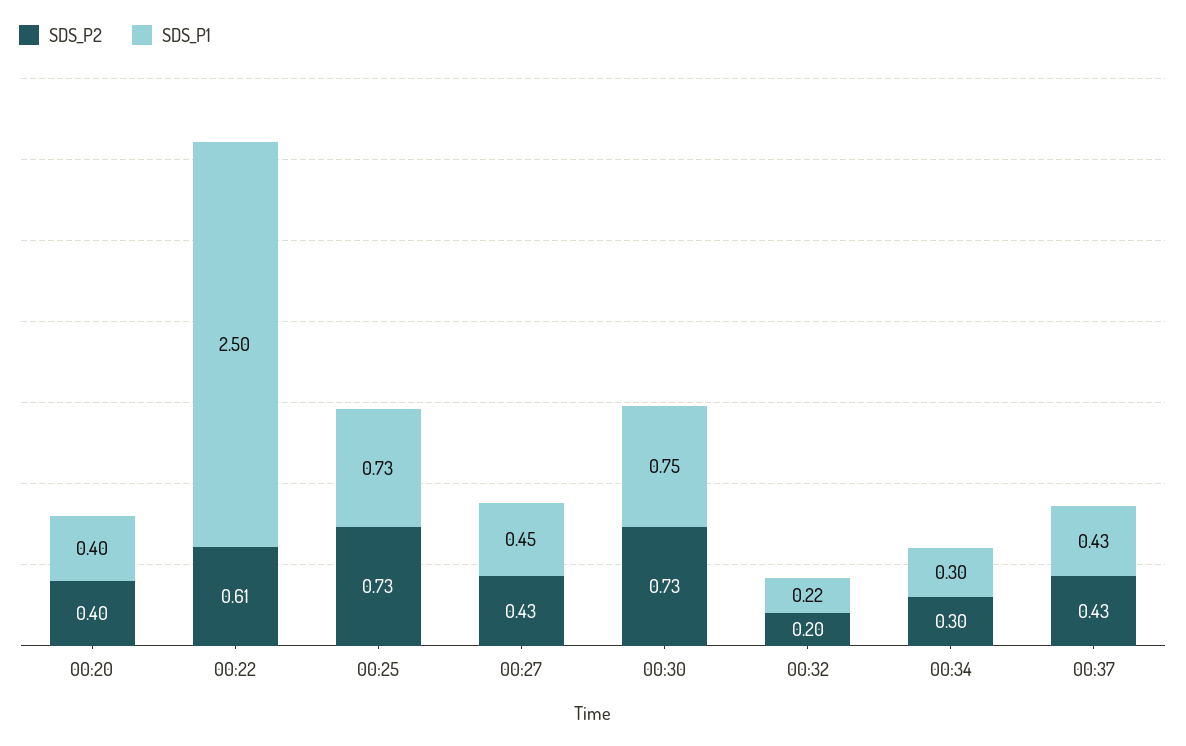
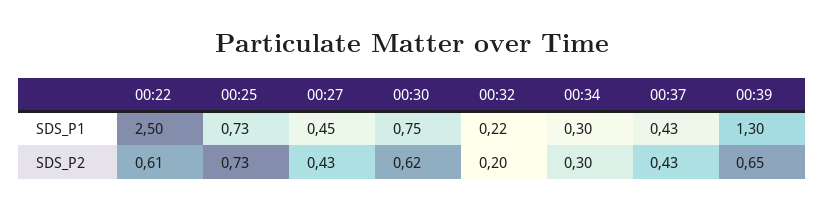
SDS_P2, 00:20: 0.4 -> none
SDS_P1, 00:20: 0.4 -> none
SDS_P2, 00:30: 0.73 -> 0.62
SDS_P1, 00:39: none -> 1.3
SDS_P2, 00:39: none -> 0.65

